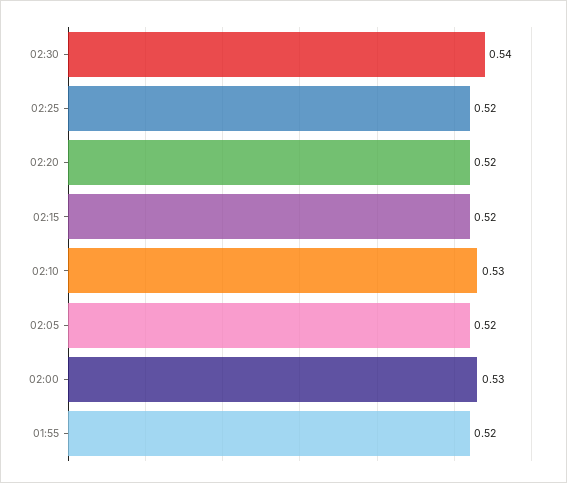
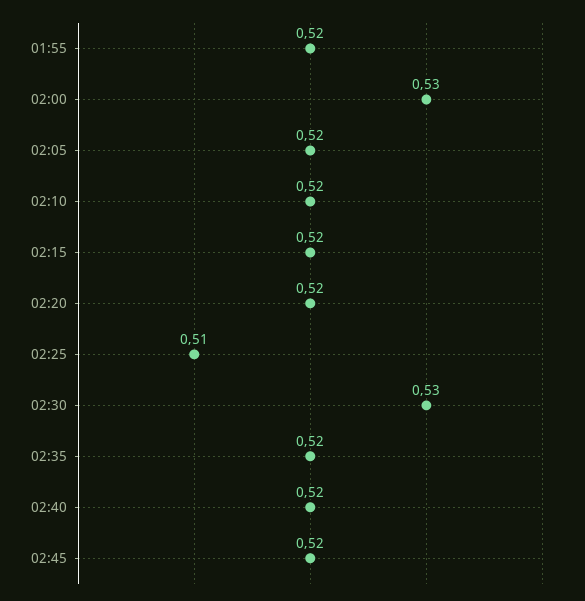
02:30: 0.54 -> 0.53
02:25: 0.52 -> 0.51
02:10: 0.53 -> 0.52
02:35: none -> 0.52
02:40: none -> 0.52
02:45: none -> 0.52

